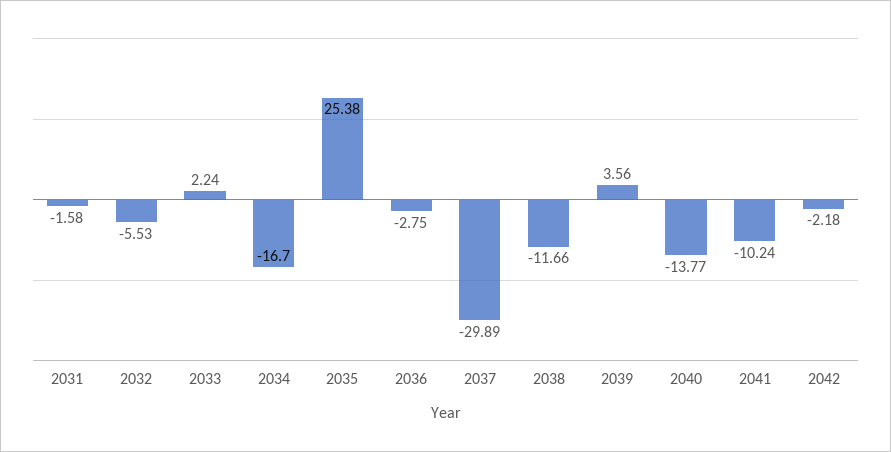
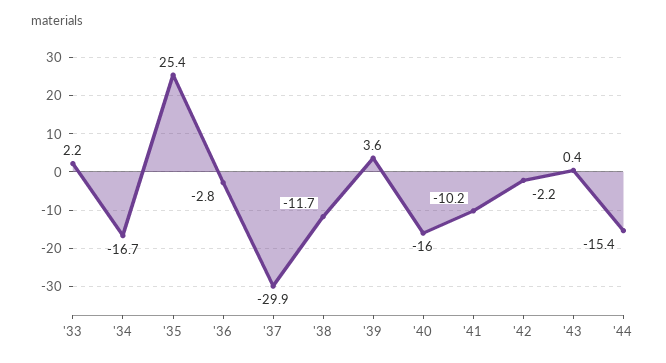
2031: -1.58 -> none
2032: -5.53 -> none
2040: -13.77 -> -16
'43: none -> 0.4
'44: none -> -15.4

